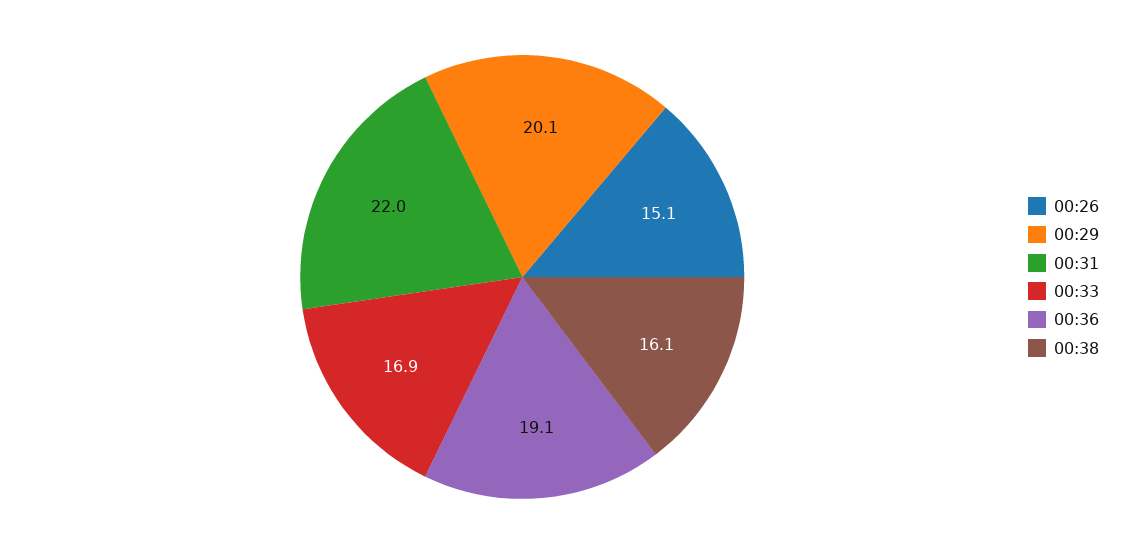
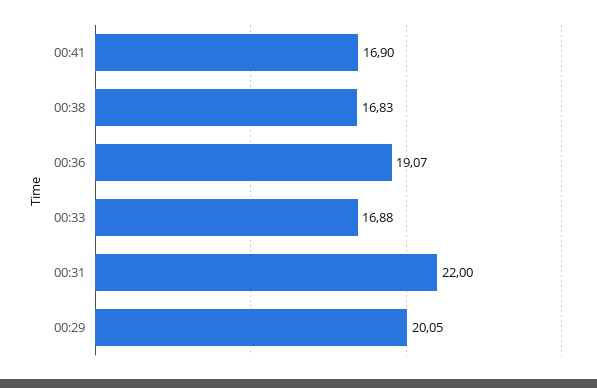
00:26: 15.1 -> none
00:38: 16.1 -> 16.83
00:41: none -> 16.9

